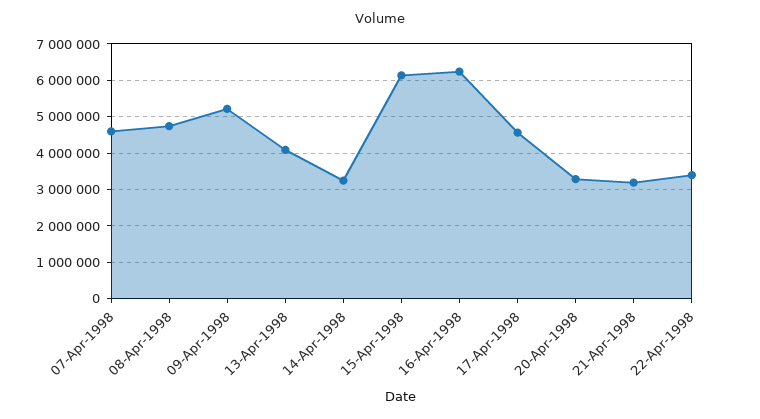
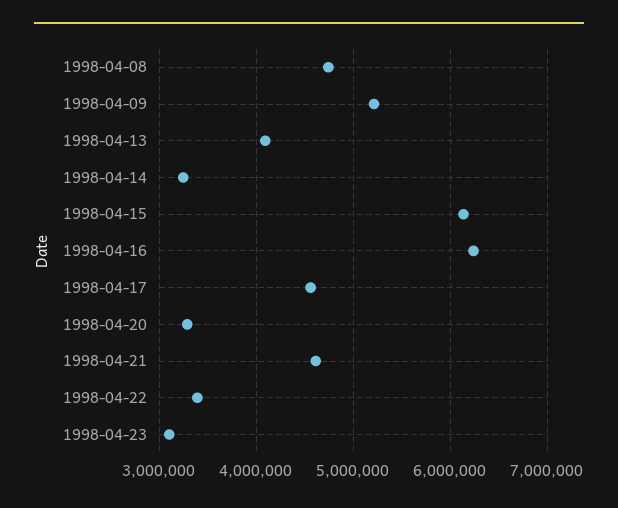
07-Apr-1998: 4600000 -> none
21-Apr-1998: 3200000 -> 4600000
1998-04-23: none -> 3100000

